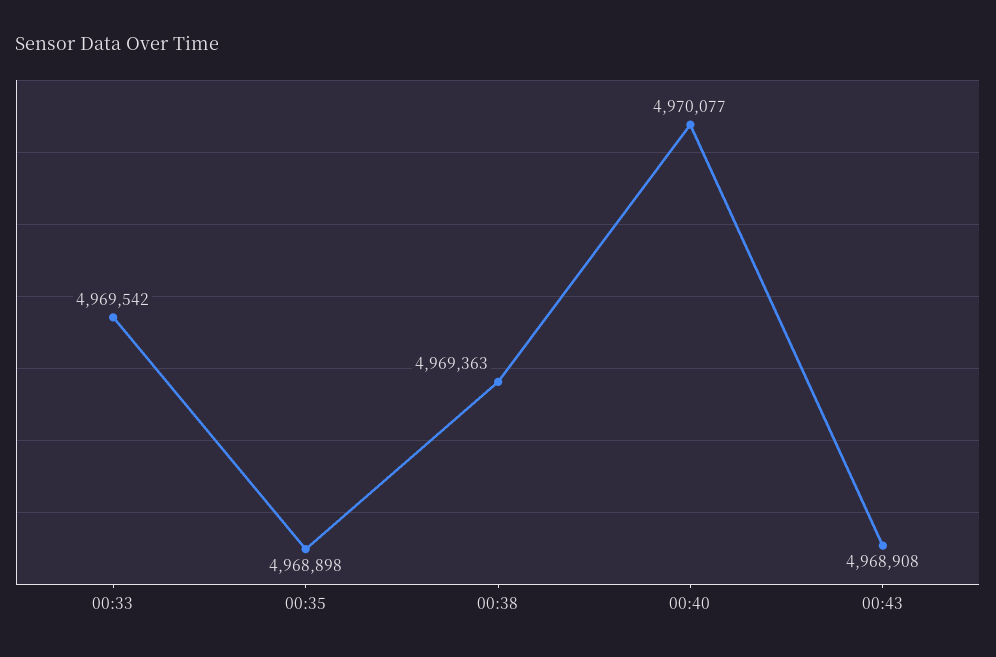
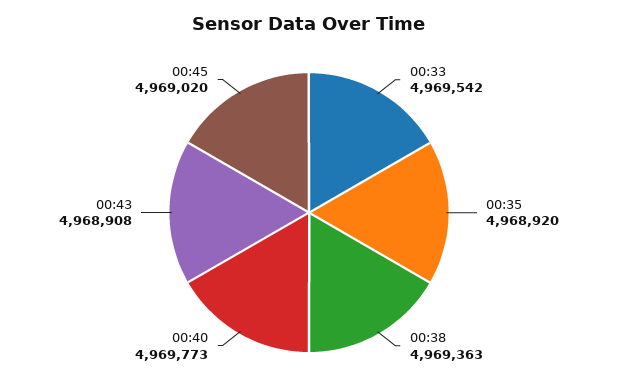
00:35: 4968898 -> 4968920
00:40: 4970077 -> 4969773
00:45: none -> 4969020

